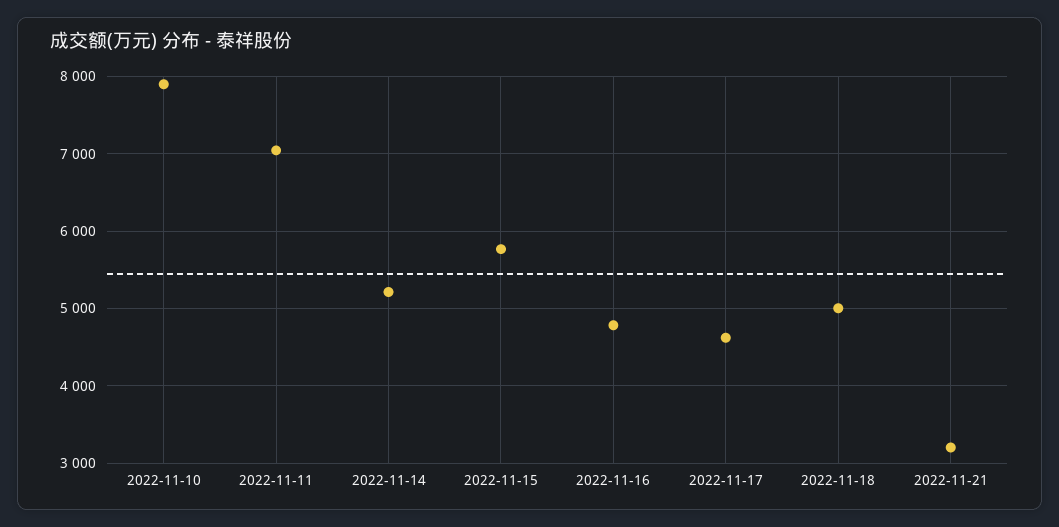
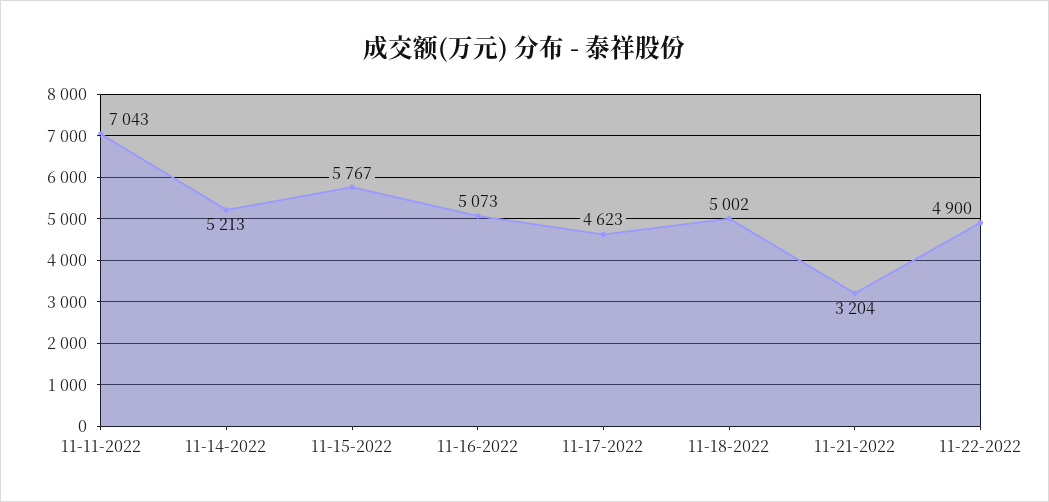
2022-11-10: 7900 -> none
2022-11-16: 4800 -> 5073
11-22-2022: none -> 4900

